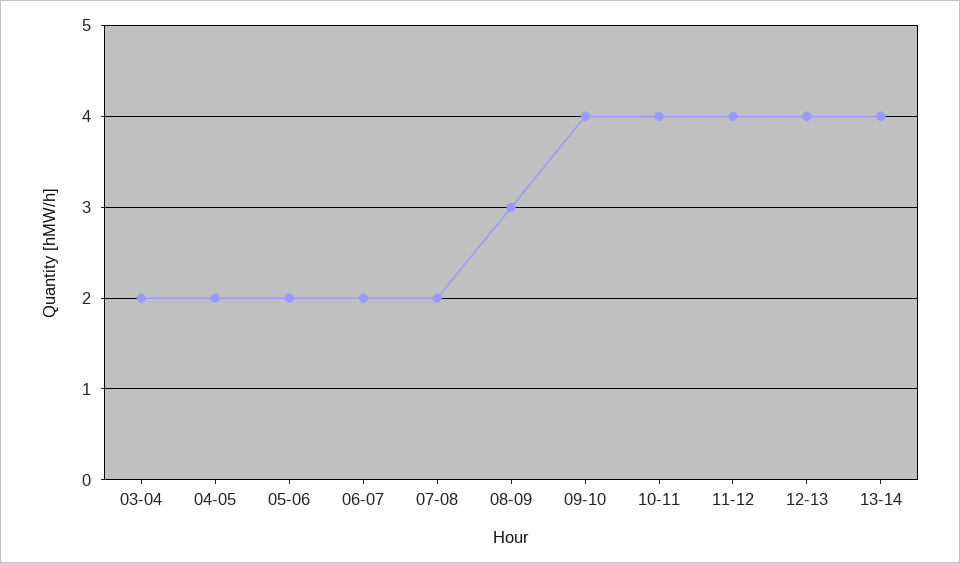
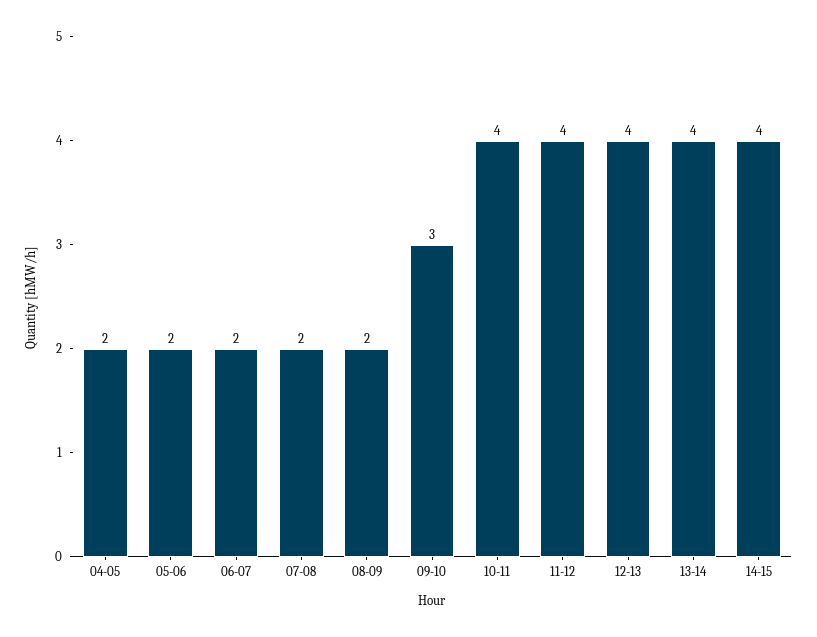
03-04: 2 -> none
08-09: 3 -> 2
09-10: 4 -> 3
14-15: none -> 4

